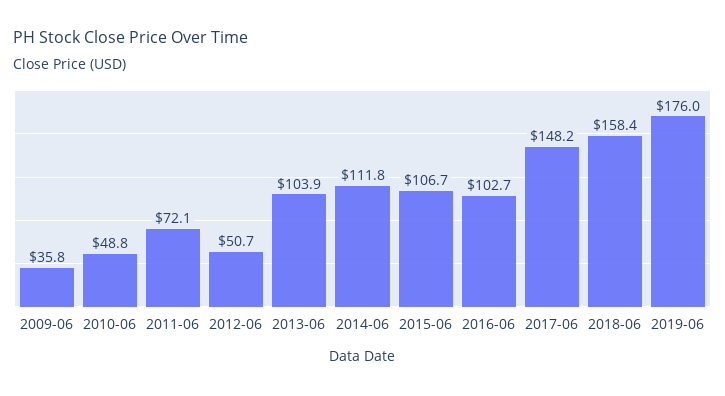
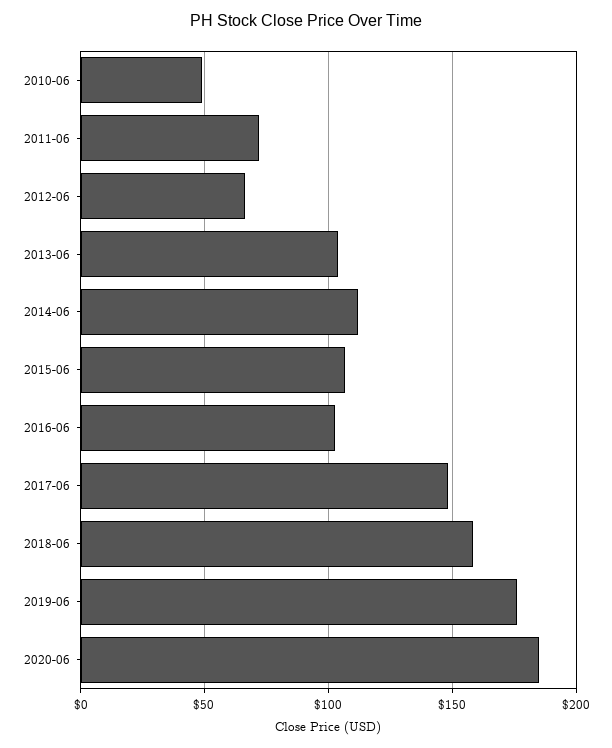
2009-06: 35.8 -> none
2012-06: 50.7 -> 65
2020-06: none -> 185

